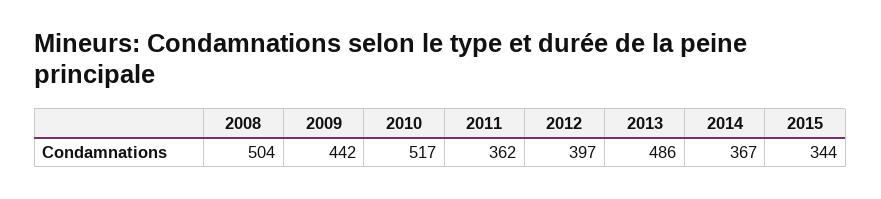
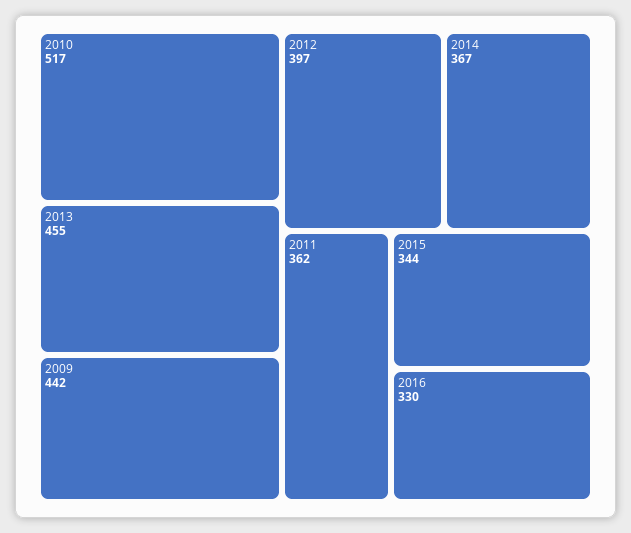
2008: 504 -> none
2013: 486 -> 455
2016: none -> 330

